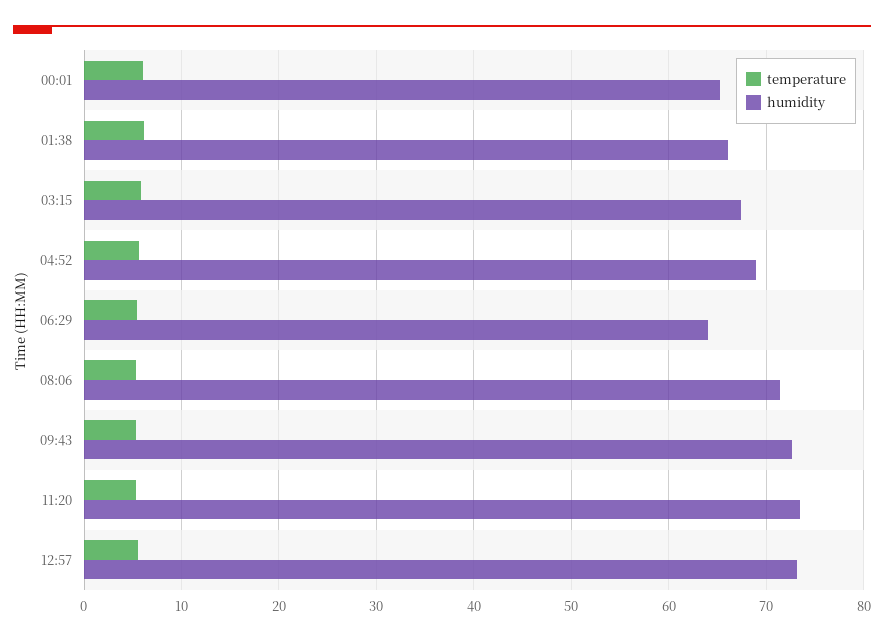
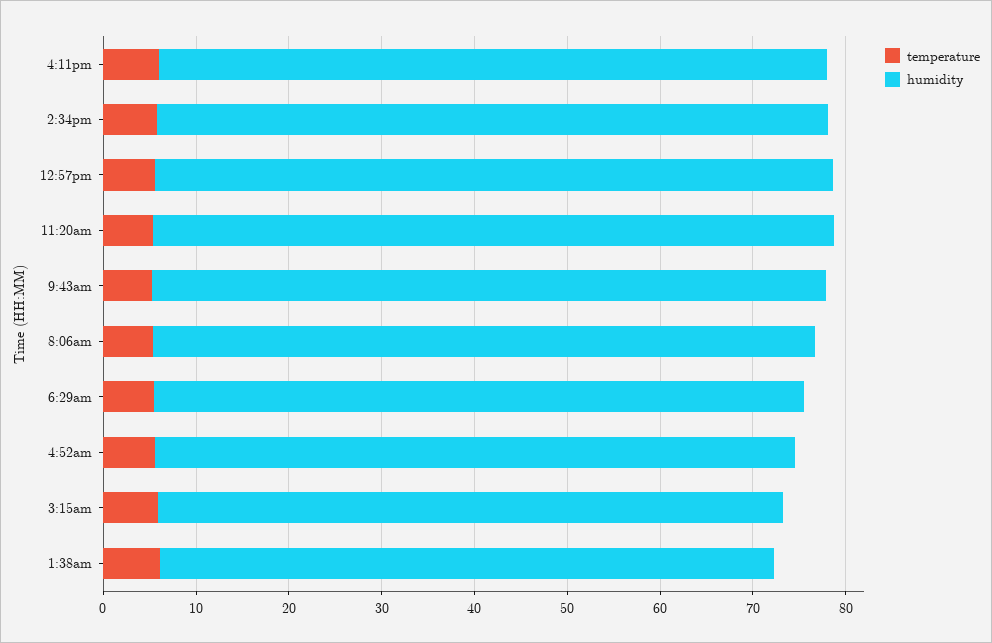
temperature, 00:01: 6 -> none
humidity, 00:01: 65 -> none
humidity, 06:29: 64 -> 70
temperature, 4:11pm: none -> 6
humidity, 4:11pm: none -> 72
temperature, 2:34pm: none -> 6
humidity, 2:34pm: none -> 72

